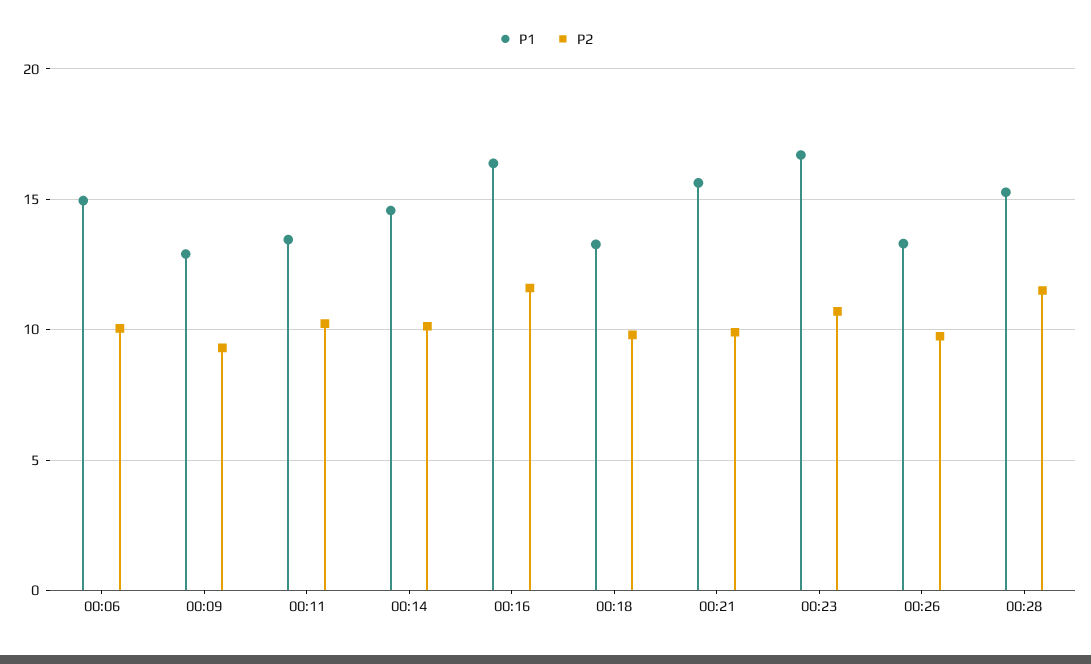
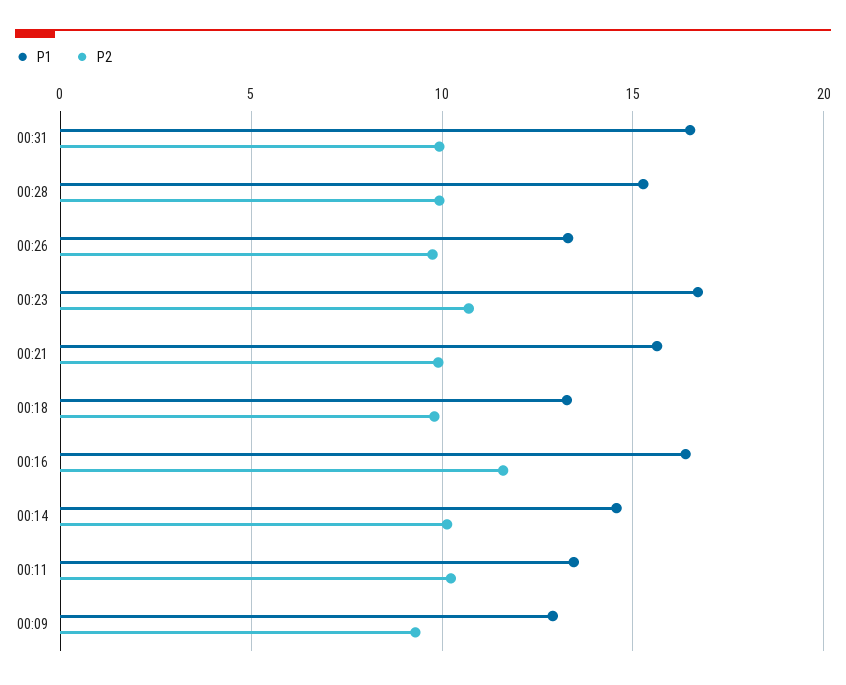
P1, 00:06: 15 -> none
P2, 00:06: 10 -> none
P2, 00:28: 11.5 -> 10
P1, 00:31: none -> 16.5
P2, 00:31: none -> 10

